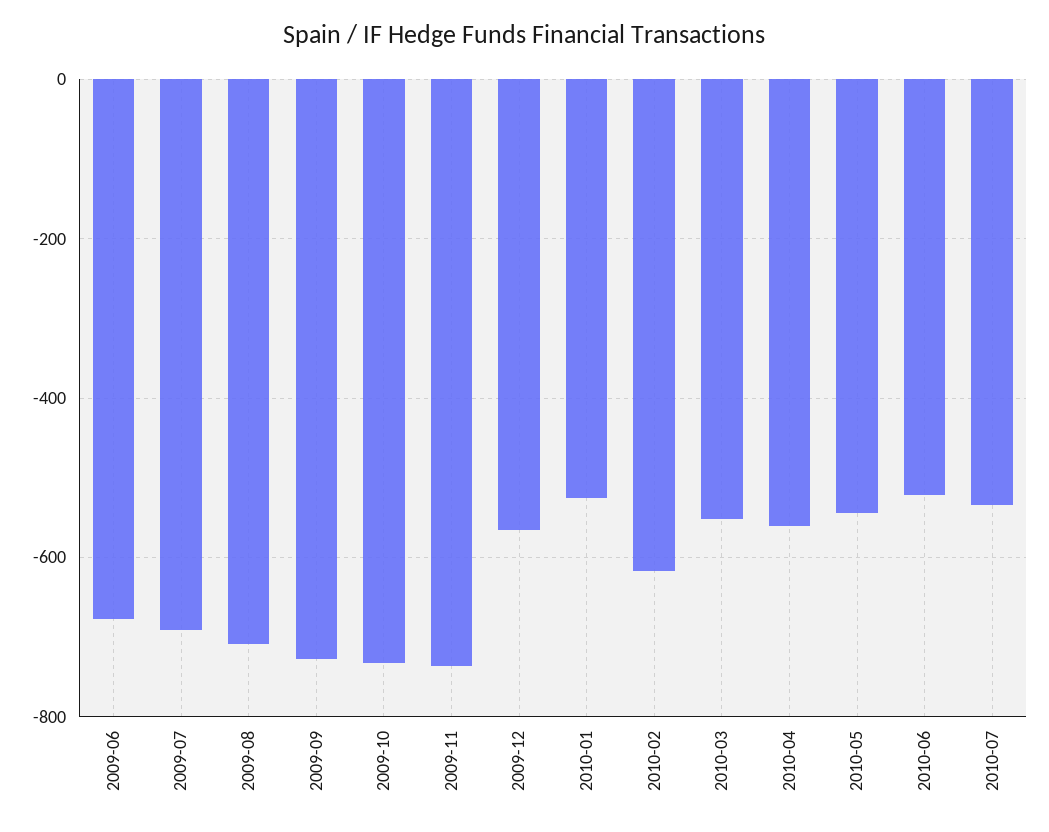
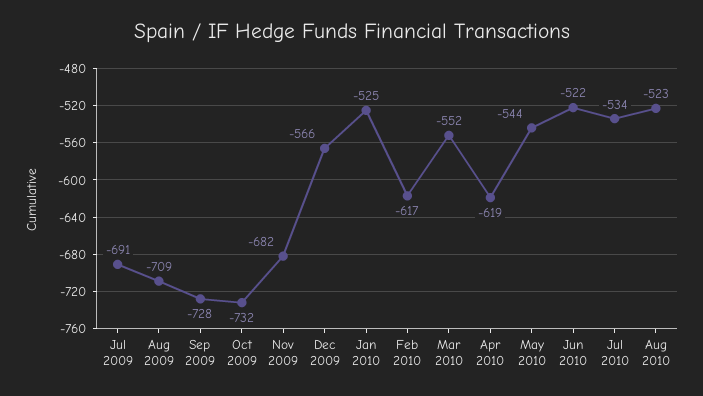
2009-06: -680 -> none
2009-11: -740 -> -682
2010-04: -560 -> -619
Aug 2010: none -> -523

